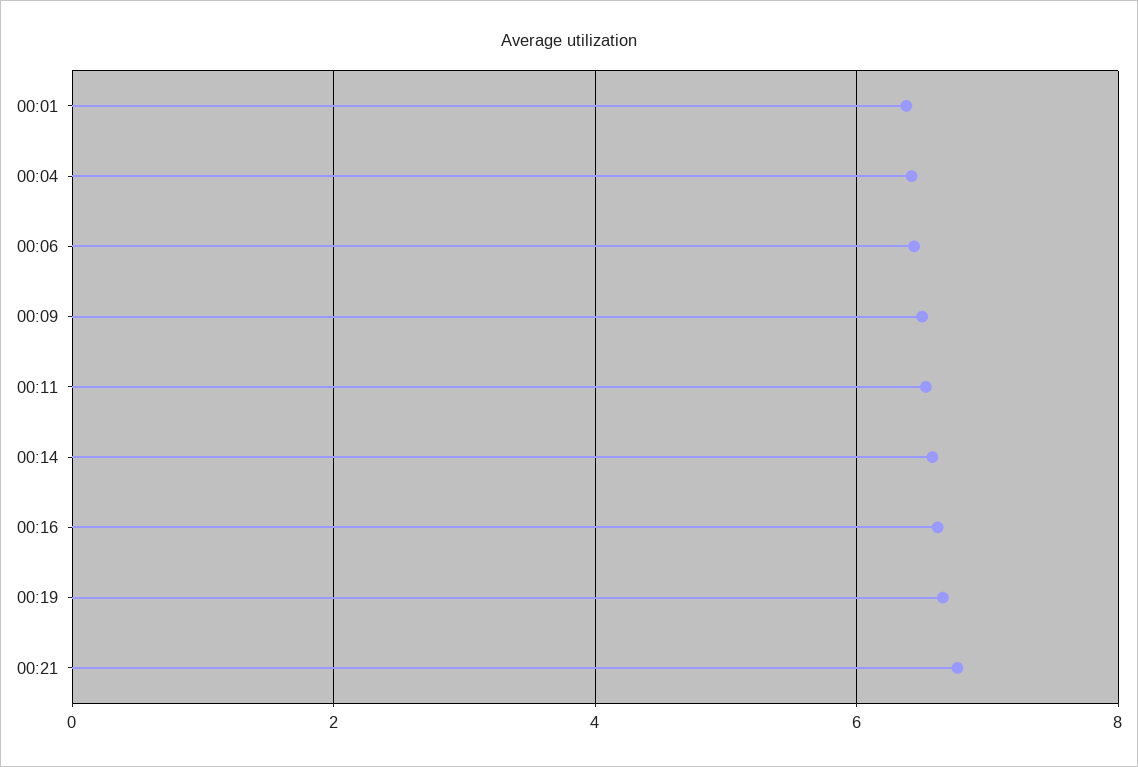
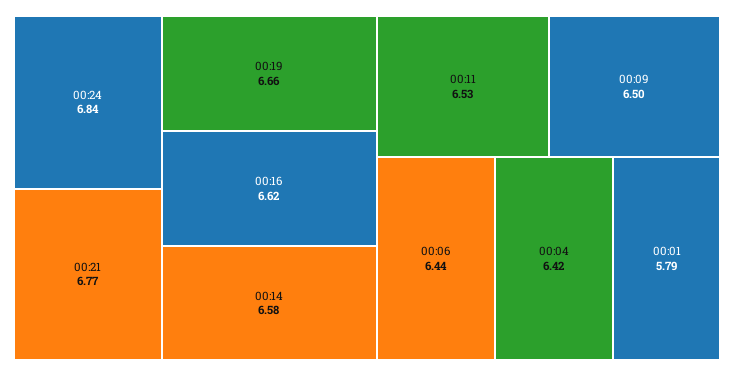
00:01: 6.4 -> 5.79
00:24: none -> 6.84

